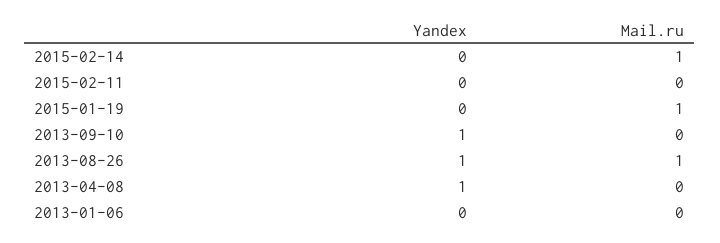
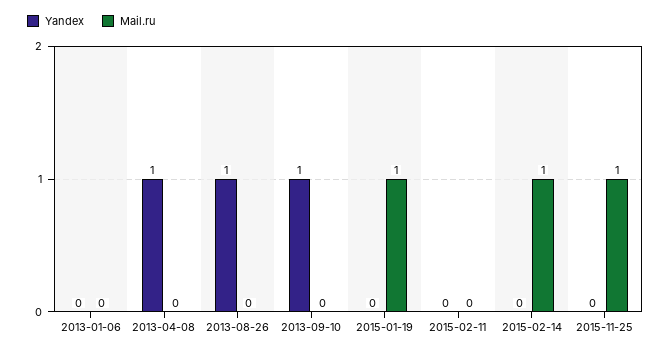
Mail.ru, 2013-08-26: 1 -> 0
Yandex, 2015-11-25: none -> 0
Mail.ru, 2015-11-25: none -> 1

